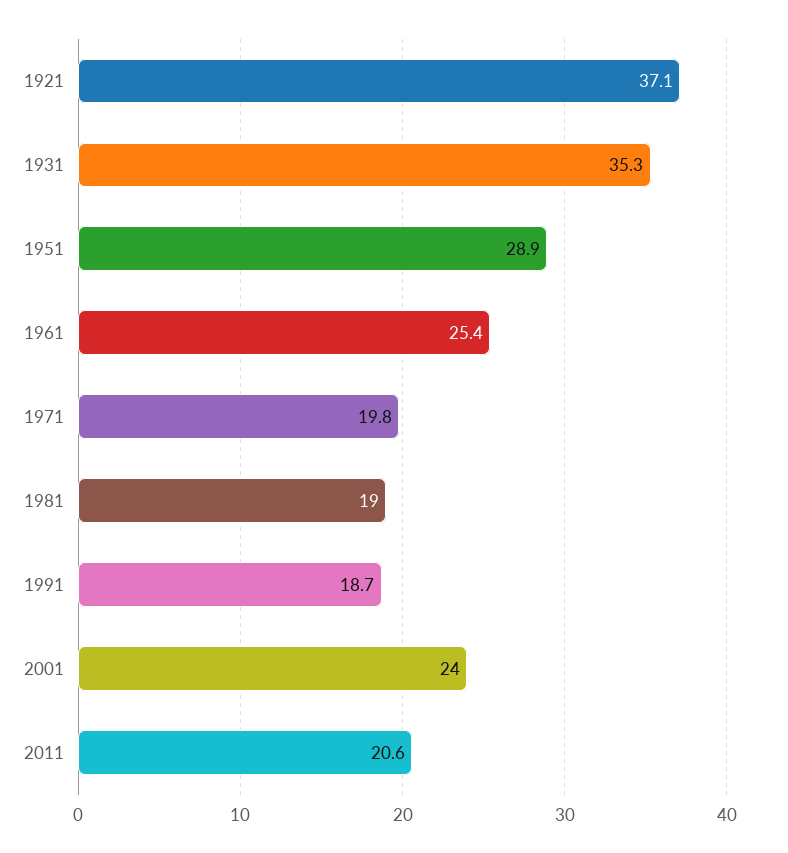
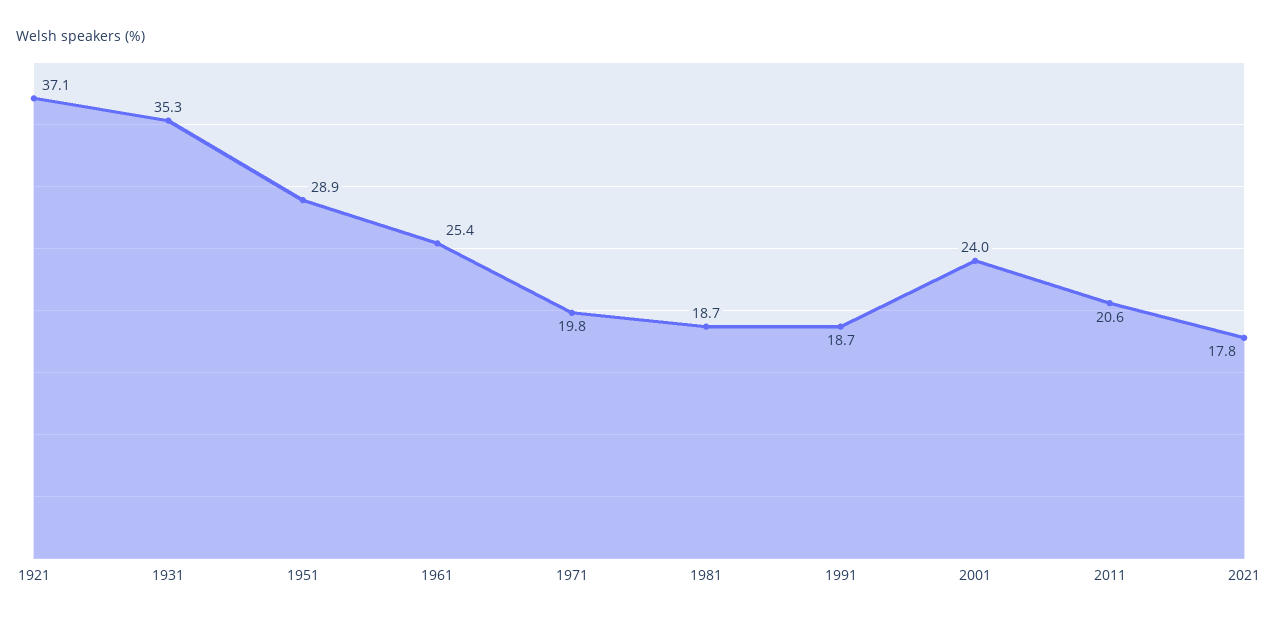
1981: 19 -> 18.7
2021: none -> 17.8

